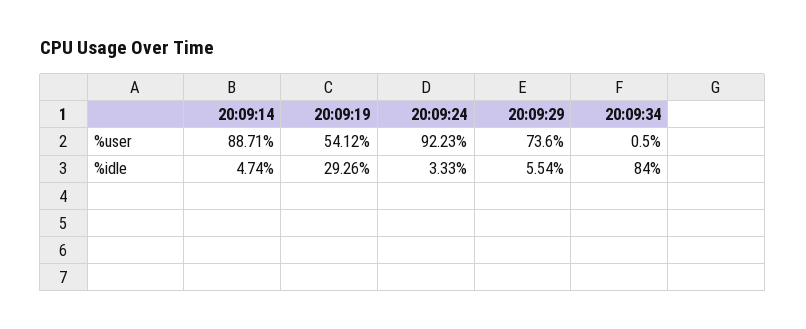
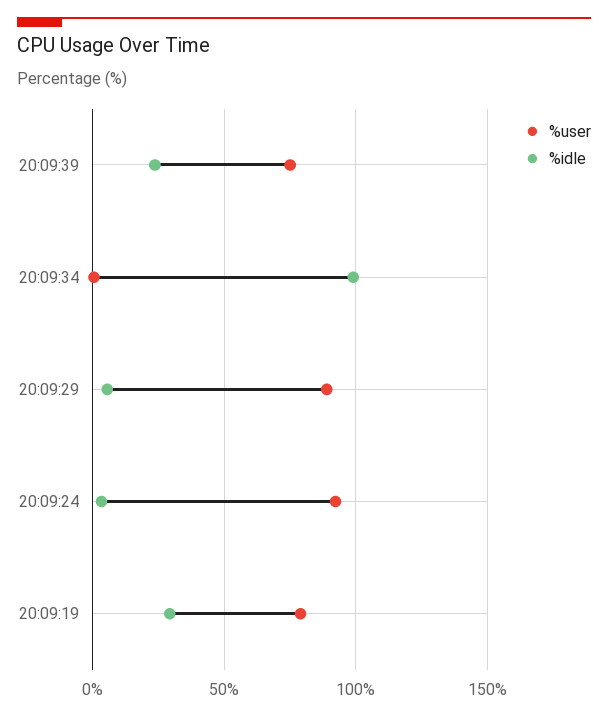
%user, 20:09:14: 88.71 -> none
%user, 20:09:19: 54.12 -> 80
%user, 20:09:29: 73.6 -> 90
%idle, 20:09:14: 4.74 -> none
%idle, 20:09:34: 84 -> 100
%user, 20:09:39: none -> 75
%idle, 20:09:39: none -> 25

